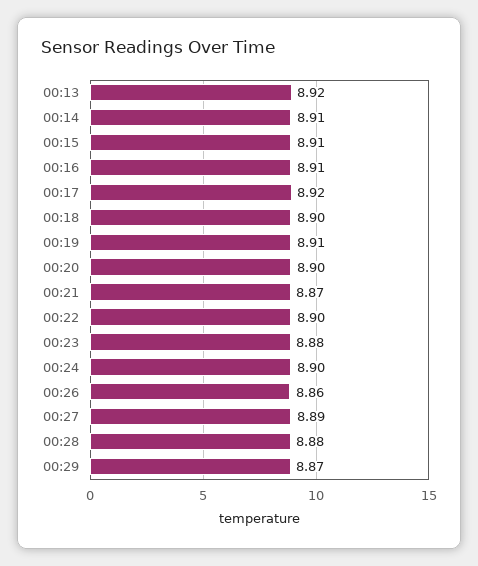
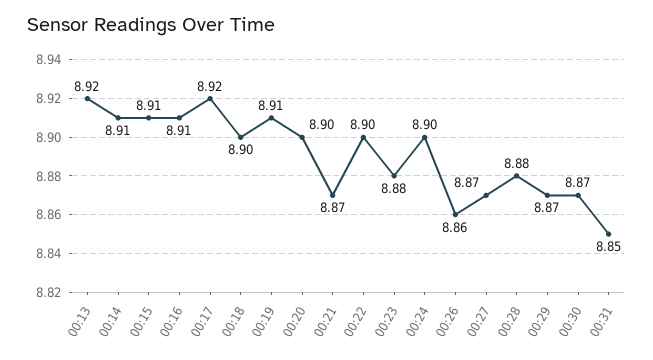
00:27: 8.89 -> 8.87
00:30: none -> 8.87
00:31: none -> 8.85

